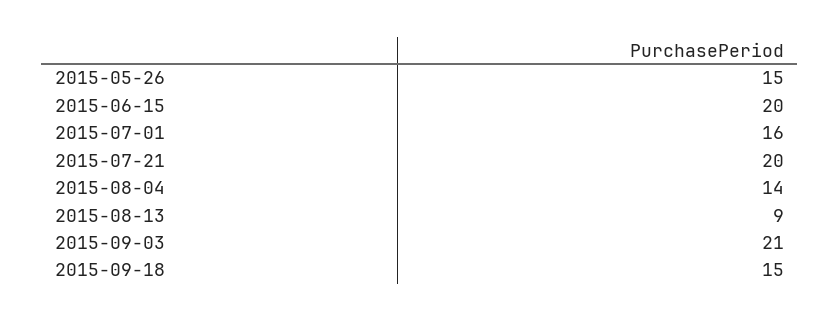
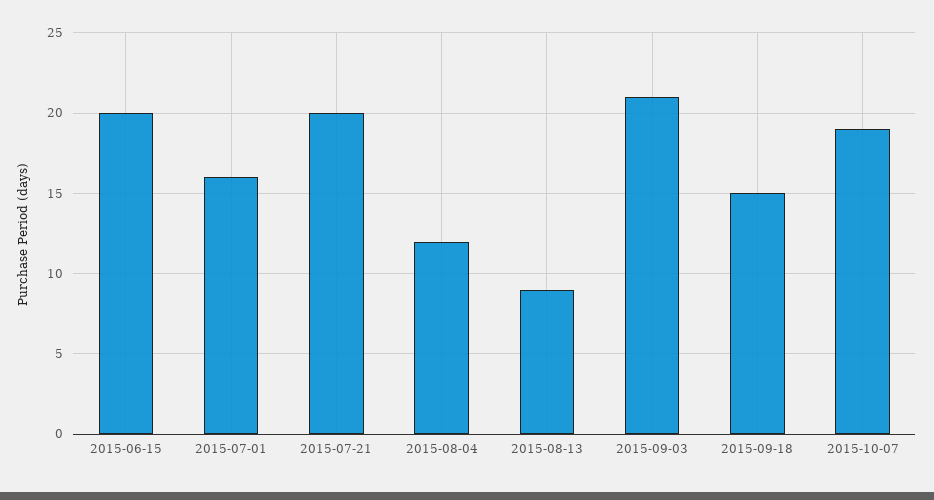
2015-05-26: 15 -> none
2015-08-04: 14 -> 12
2015-10-07: none -> 19

